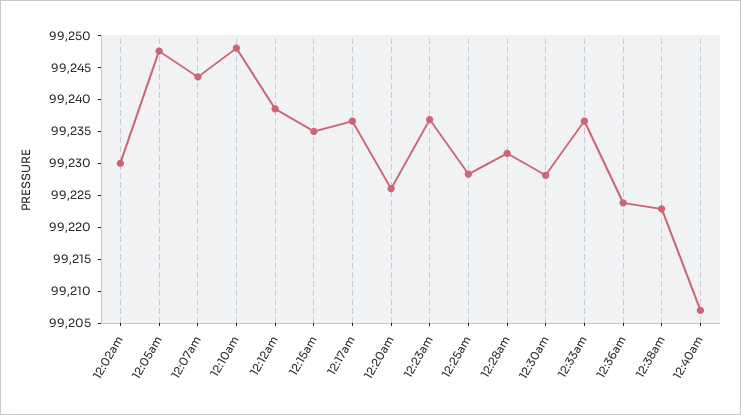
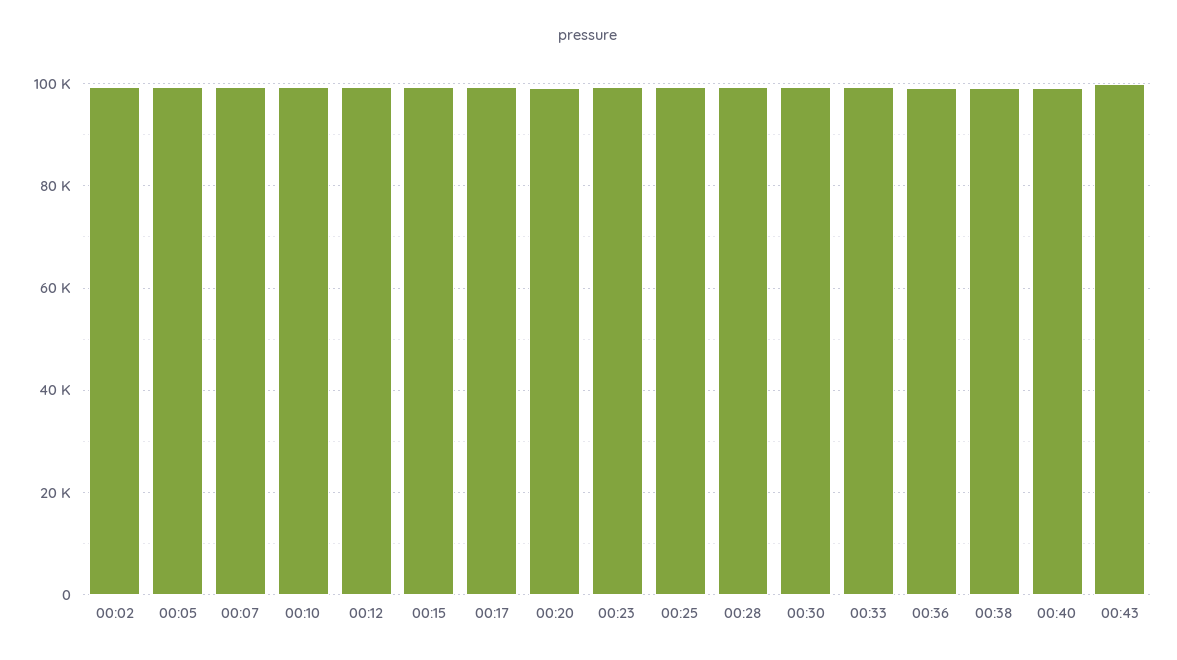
00:43: none -> 100000

